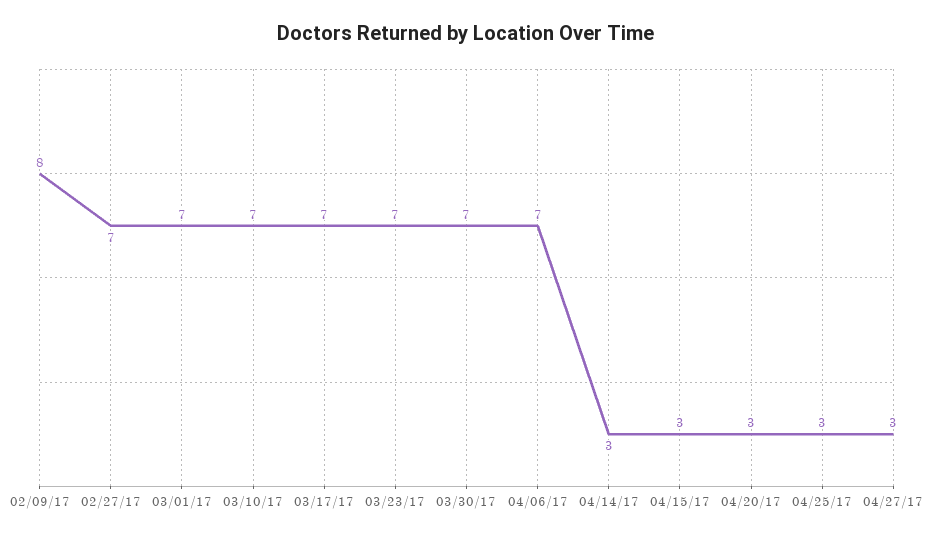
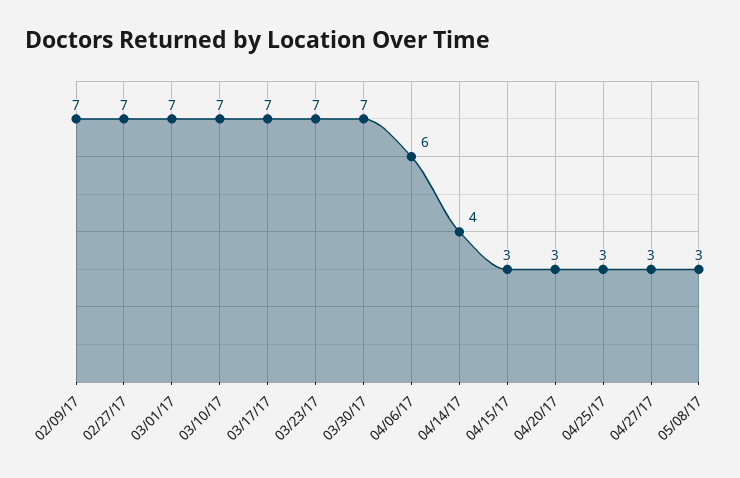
02/09/17: 8 -> 7
04/06/17: 7 -> 6
04/14/17: 3 -> 4
05/08/17: none -> 3

